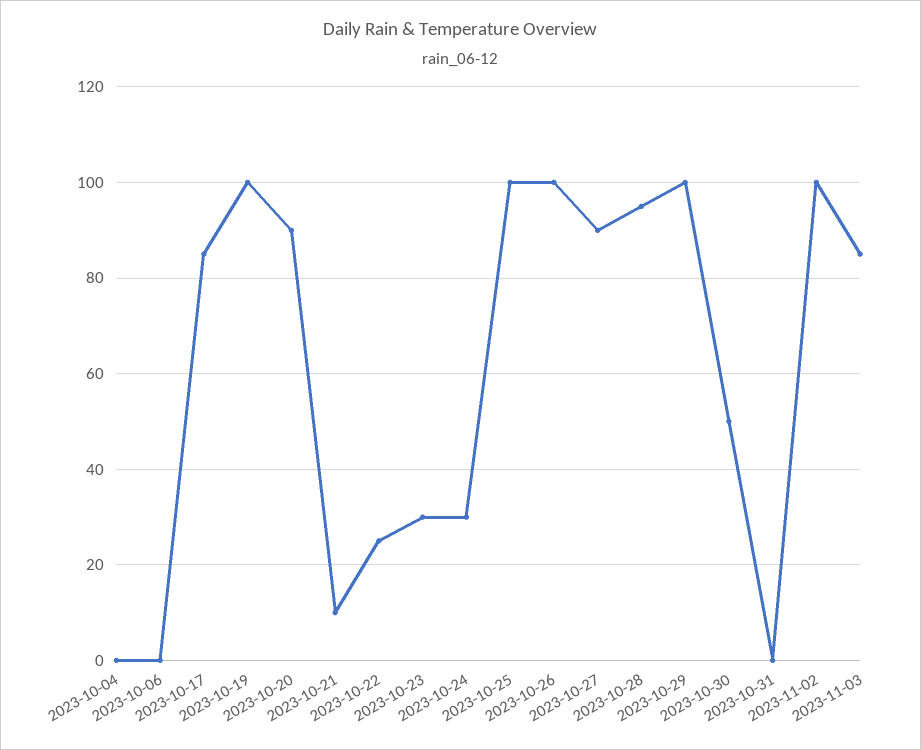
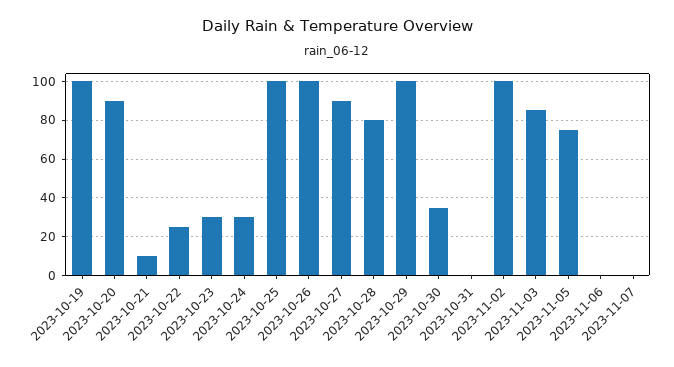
2023-10-04: 0 -> none
2023-10-06: 0 -> none
2023-10-17: 85 -> none
2023-10-28: 95 -> 80
2023-10-30: 50 -> 35
2023-11-05: none -> 75
2023-11-06: none -> 0
2023-11-07: none -> 0

